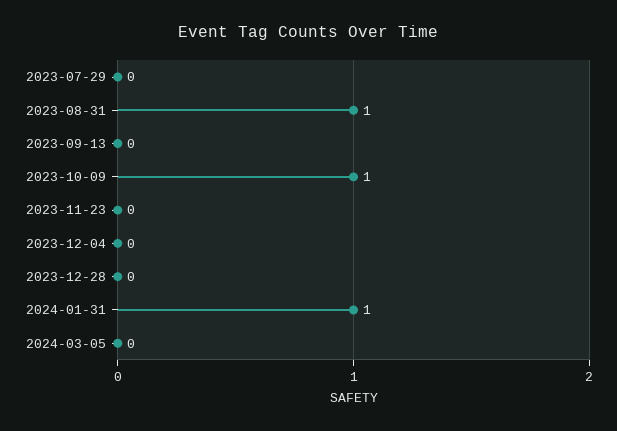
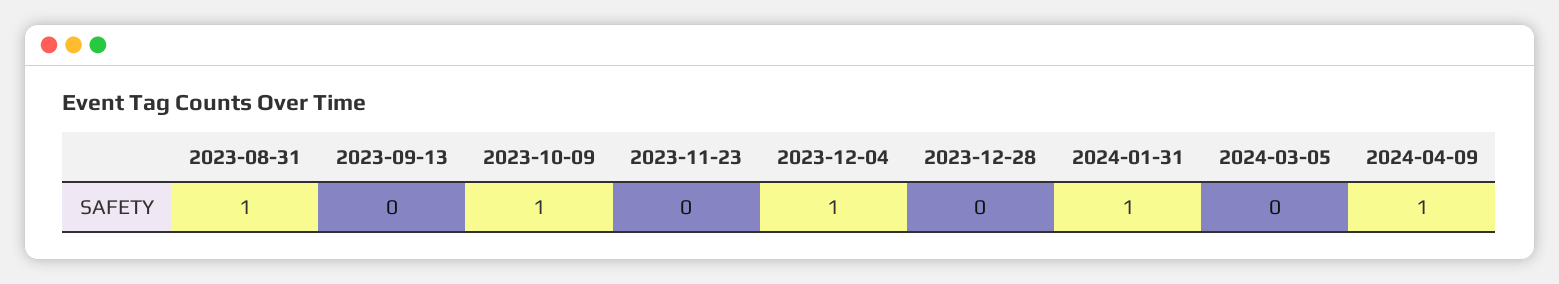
2023-07-29: 0 -> none
2023-12-04: 0 -> 1
2024-04-09: none -> 1

